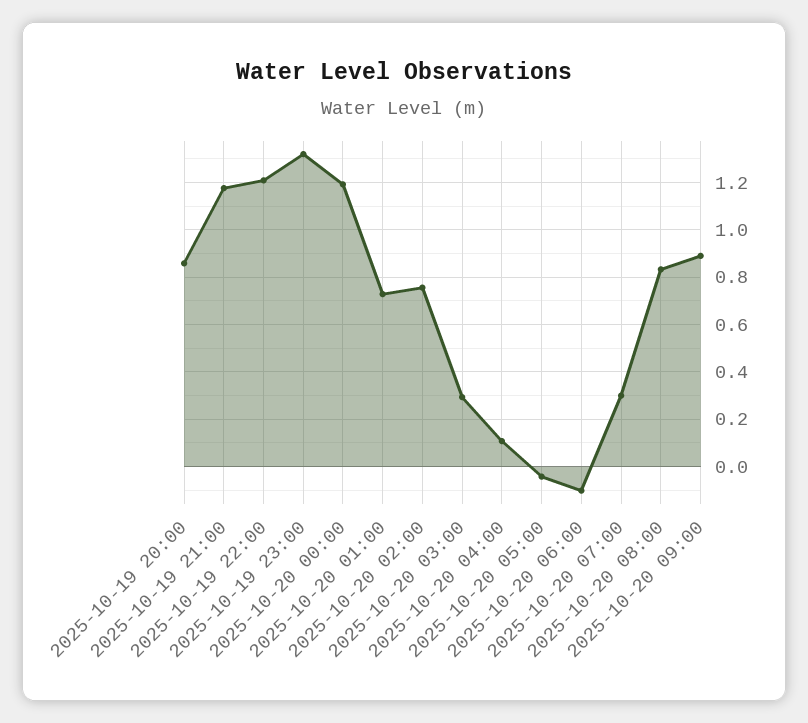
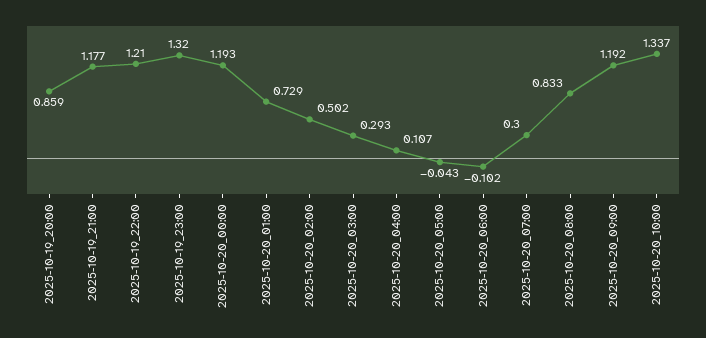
2025-10-20 02:00: 0.75 -> 0.502
2025-10-20 09:00: 0.9 -> 1.192
2025-10-20_10:00: none -> 1.337

